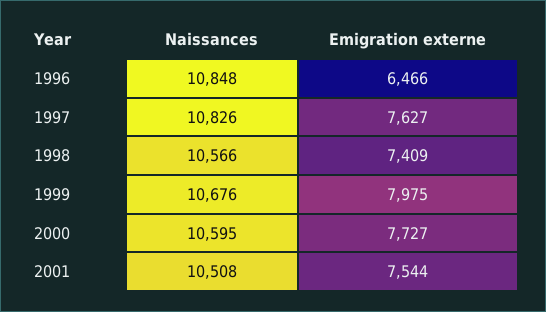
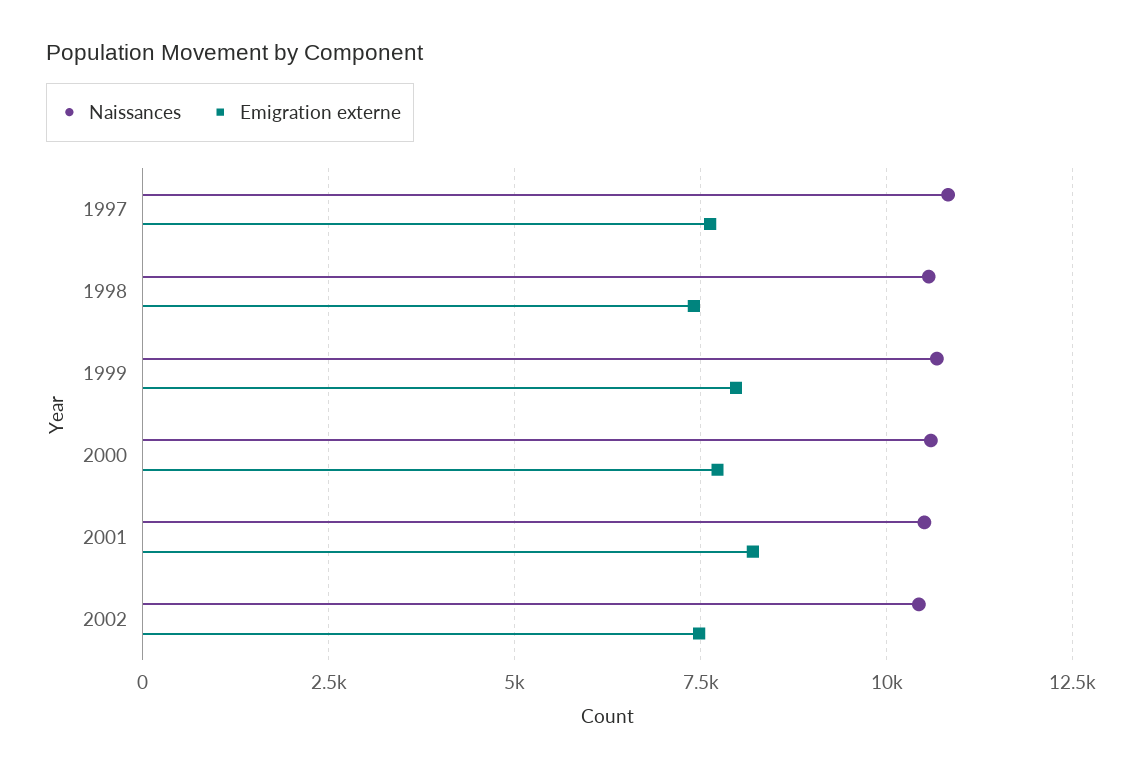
Naissances, 1996: 10848 -> none
Emigration externe, 1996: 6466 -> none
Emigration externe, 2001: 7544 -> 8250
Naissances, 2002: none -> 10500
Emigration externe, 2002: none -> 7500

